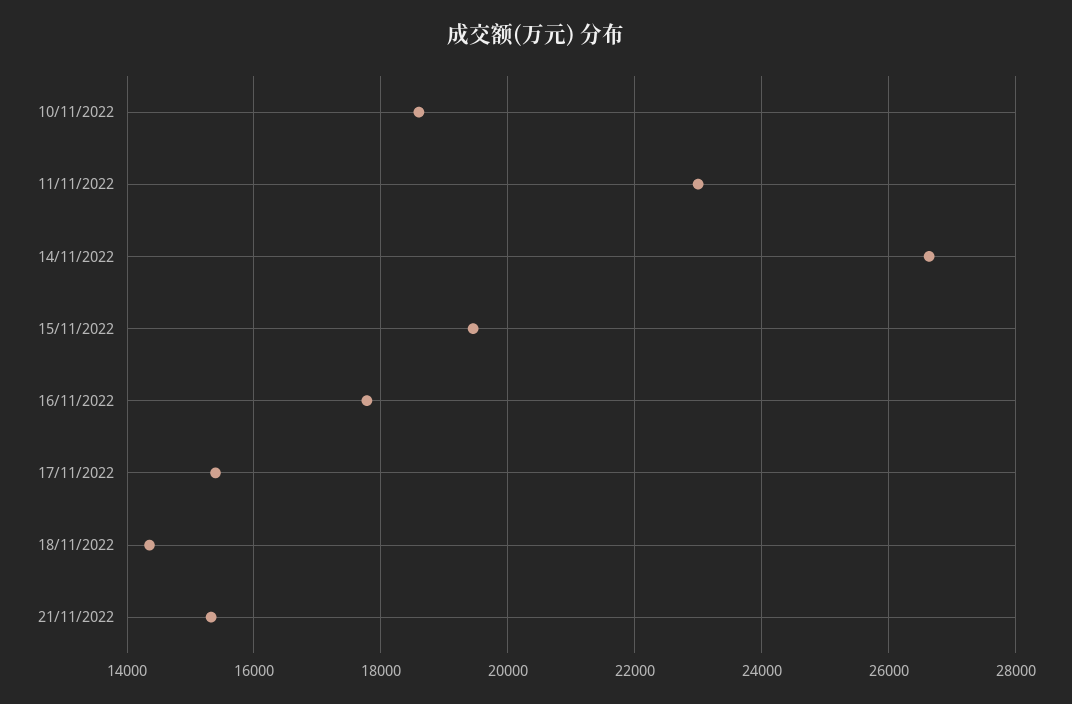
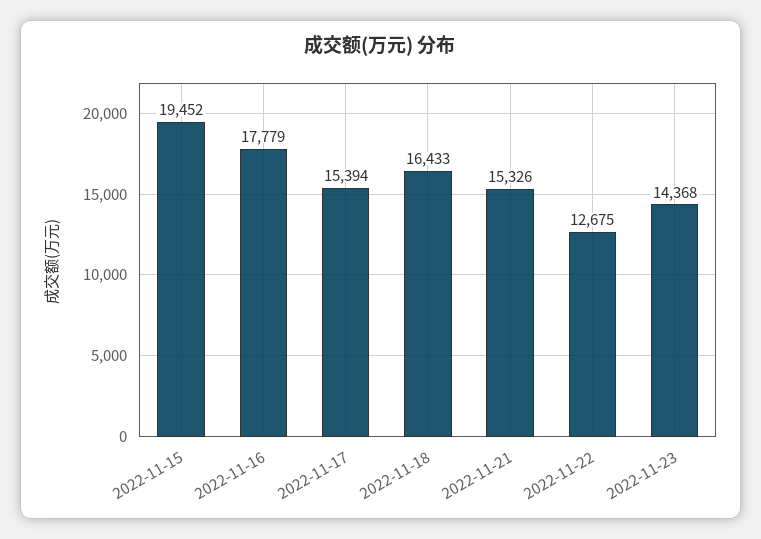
10/11/2022: 18600 -> none
11/11/2022: 23000 -> none
14/11/2022: 26600 -> none
18/11/2022: 14400 -> 16433
2022-11-22: none -> 12675
2022-11-23: none -> 14368

